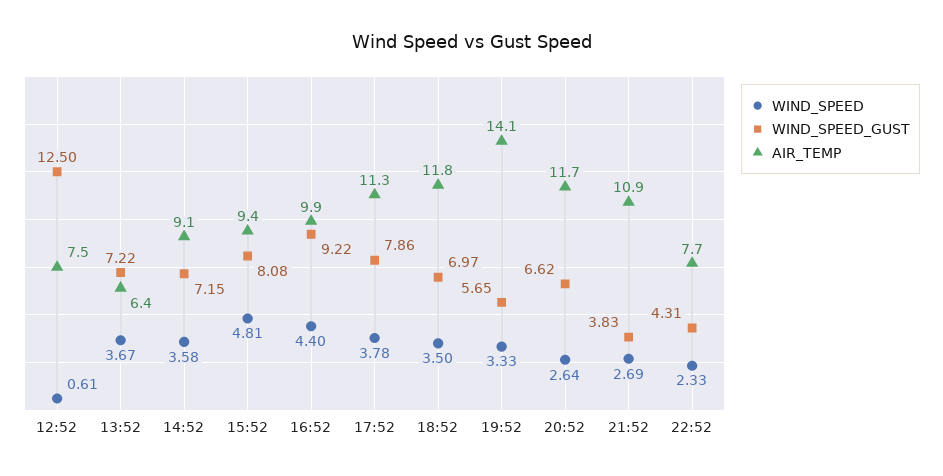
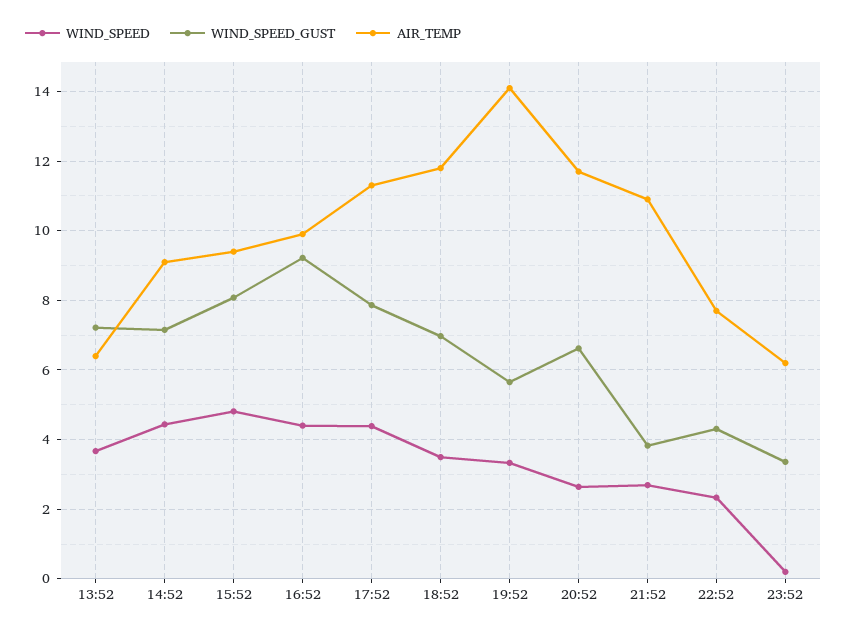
WIND_SPEED, 12:52: 0.61 -> none
WIND_SPEED_GUST, 12:52: 12.5 -> none
AIR_TEMP, 12:52: 7.5 -> none
WIND_SPEED, 14:52: 3.58 -> 4.4
WIND_SPEED, 17:52: 3.78 -> 4.4
WIND_SPEED, 23:52: none -> 0.2
WIND_SPEED_GUST, 23:52: none -> 3.4
AIR_TEMP, 23:52: none -> 6.2

